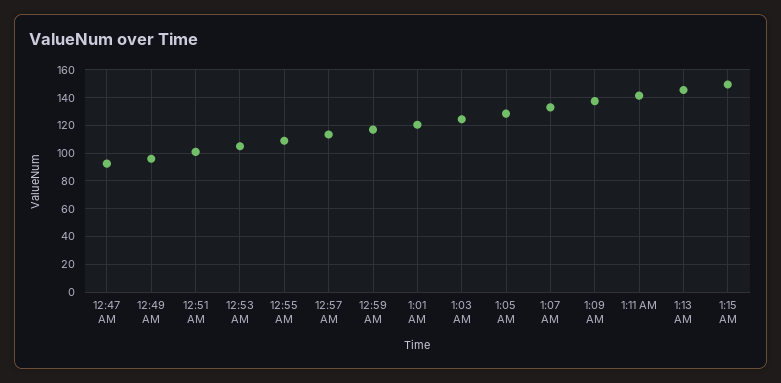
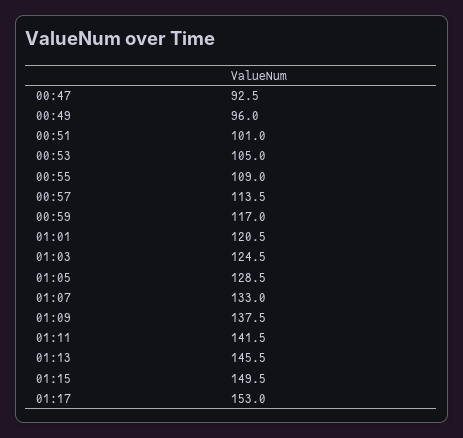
01:17: none -> 153

